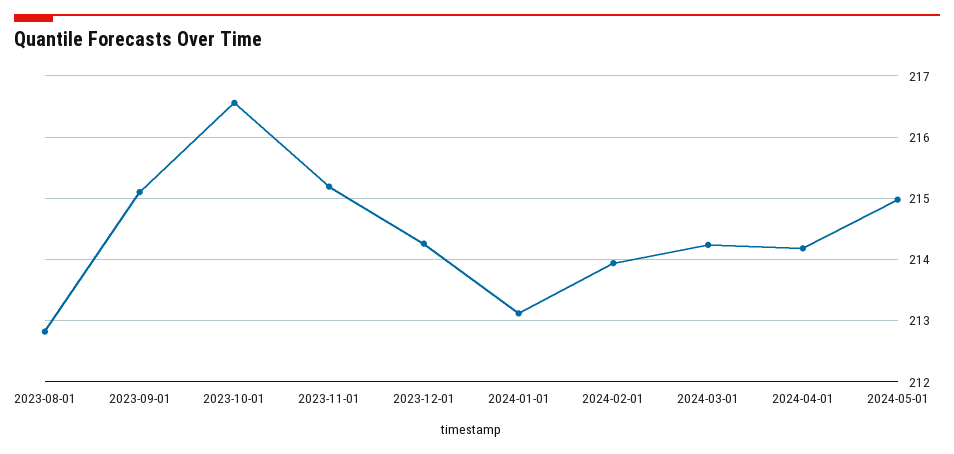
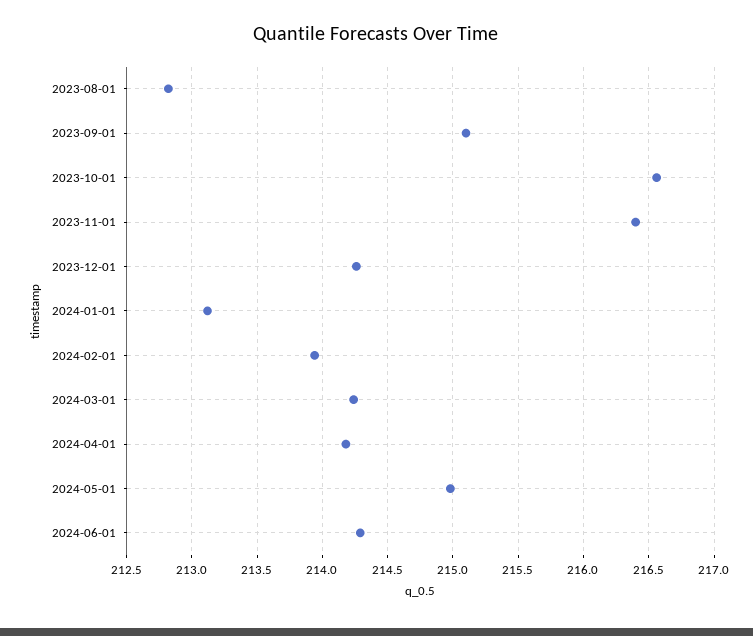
2023-11-01: 215.2 -> 216.4
2024-06-01: none -> 214.3

